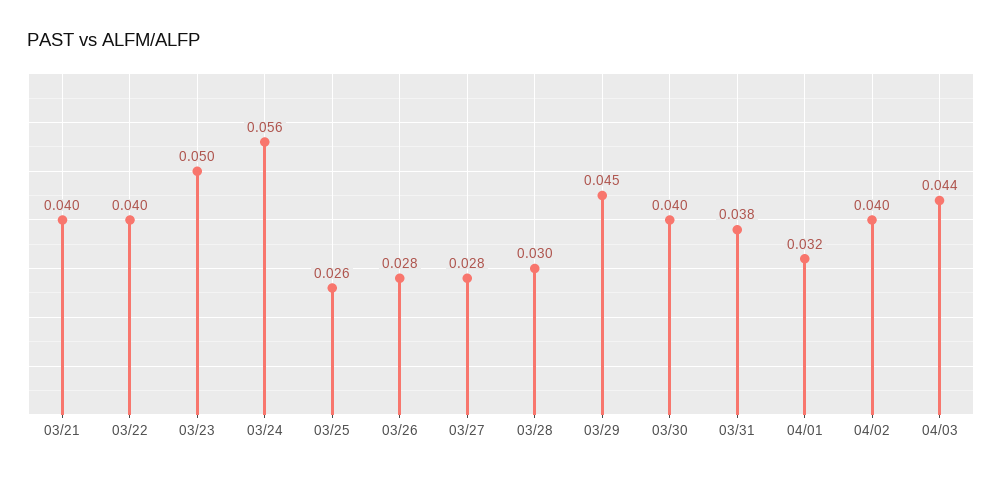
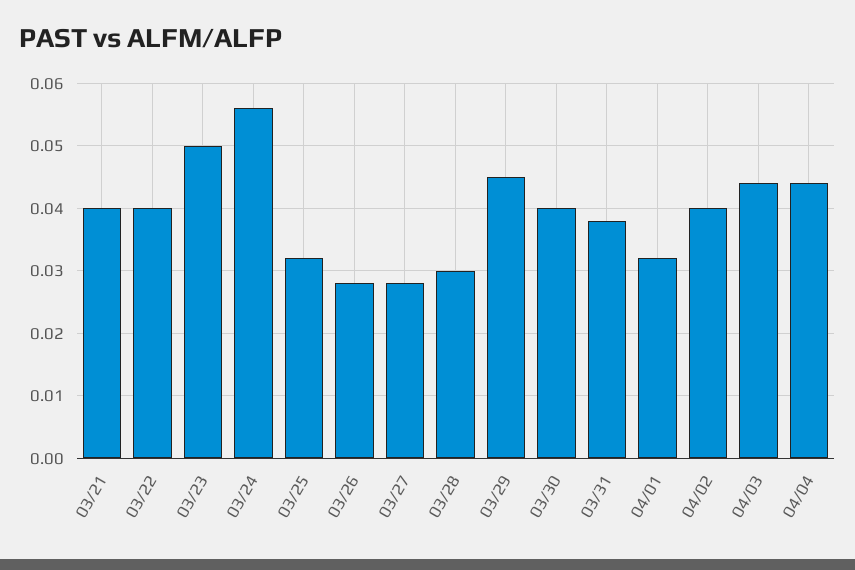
03/25: 0.026 -> 0.032
04/04: none -> 0.044

